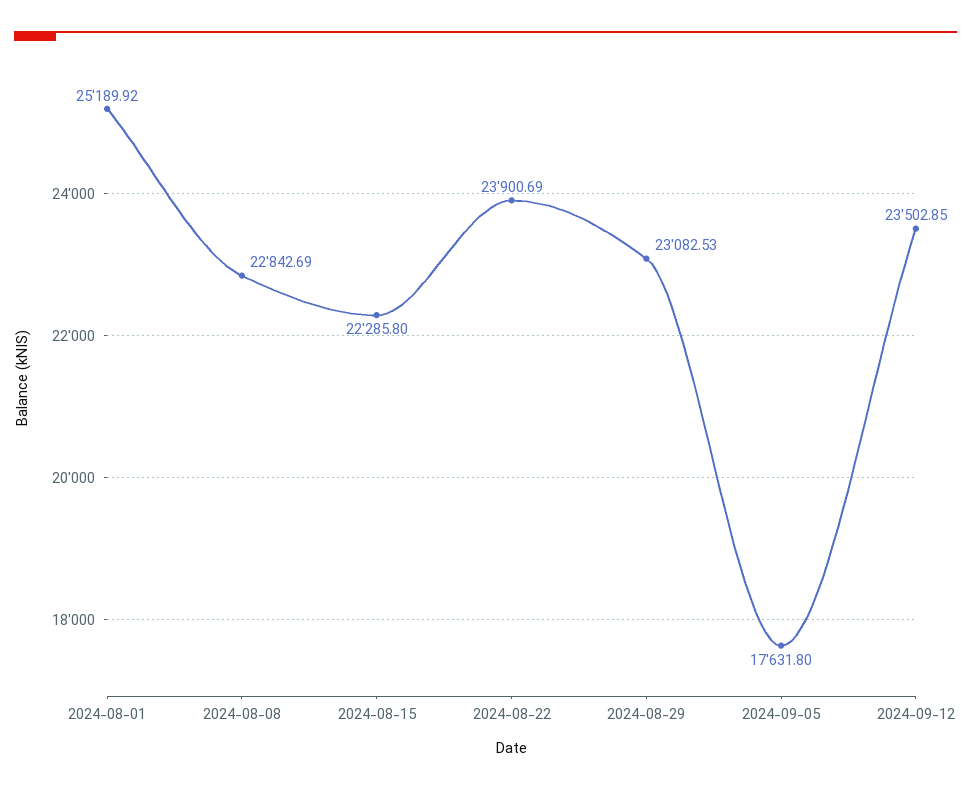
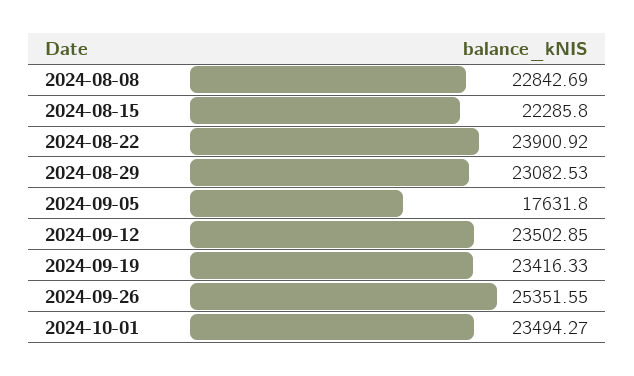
2024-08-01: 25189.92 -> none
2024-08-22: 23900.69 -> 23900.92
2024-09-19: none -> 23416.33
2024-09-26: none -> 25351.55
2024-10-01: none -> 23494.27

